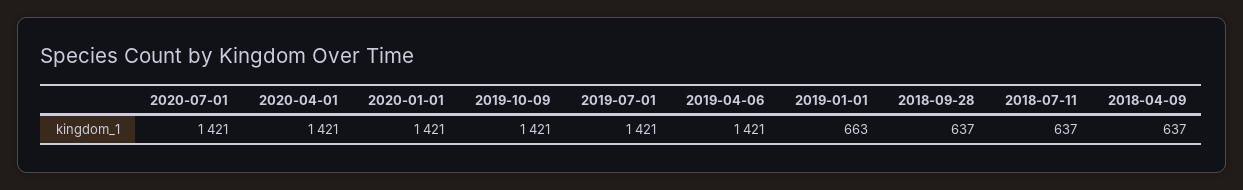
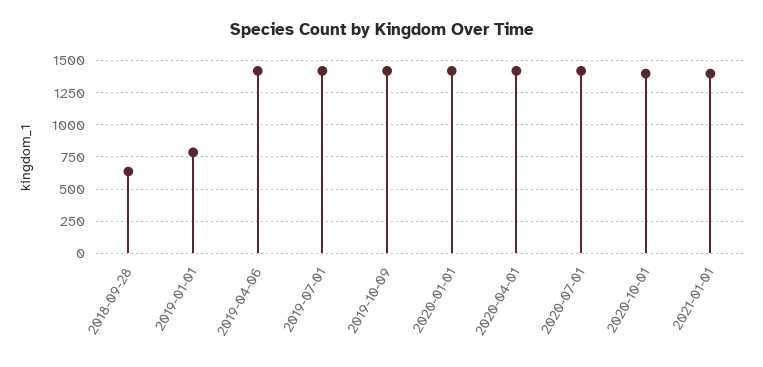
2019-01-01: 663 -> 800
2018-07-11: 637 -> none
2018-04-09: 637 -> none
2020-10-01: none -> 1400
2021-01-01: none -> 1400

